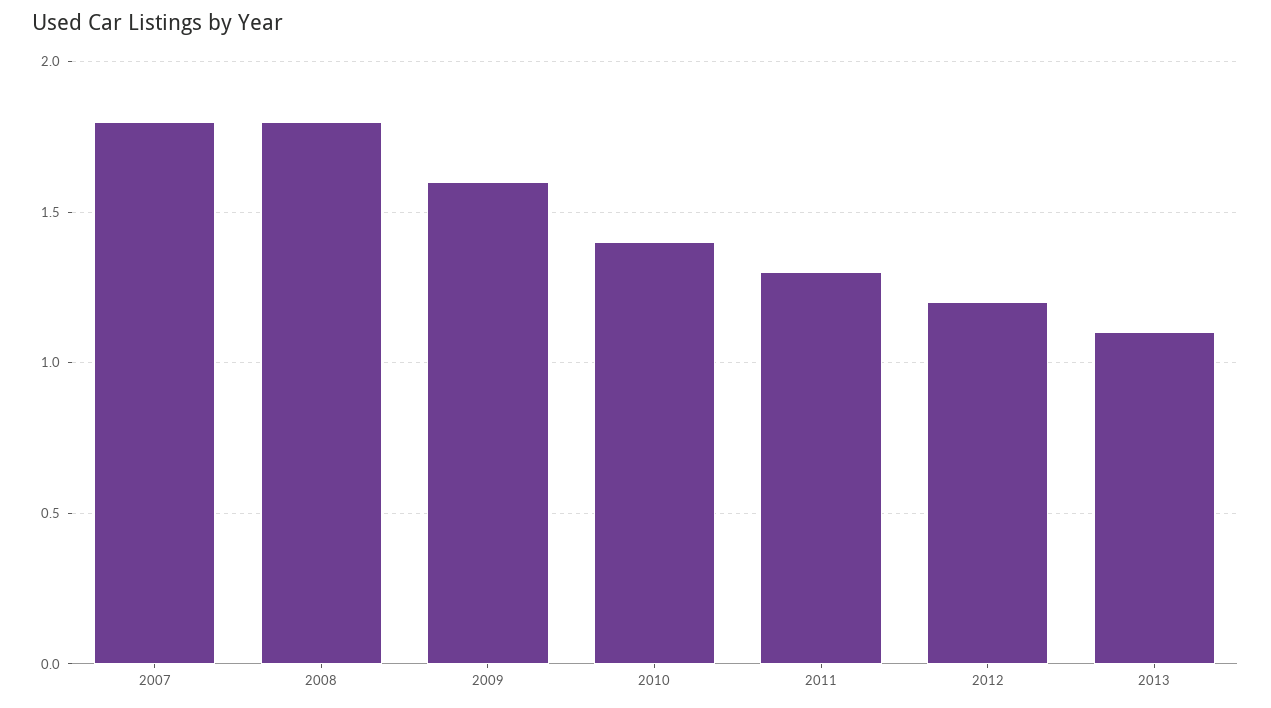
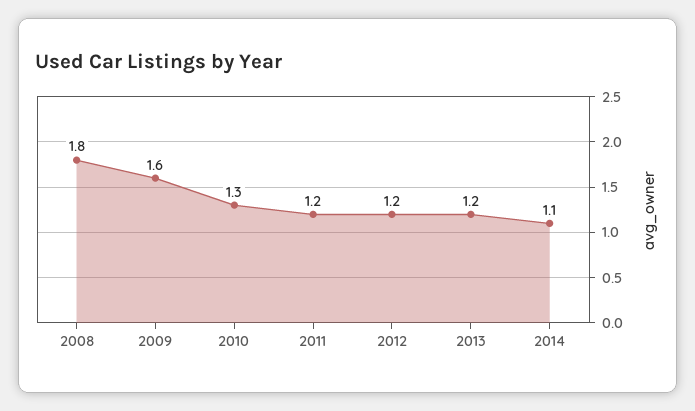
2007: 1.8 -> none
2010: 1.4 -> 1.3
2011: 1.3 -> 1.2
2013: 1.1 -> 1.2
2014: none -> 1.1

